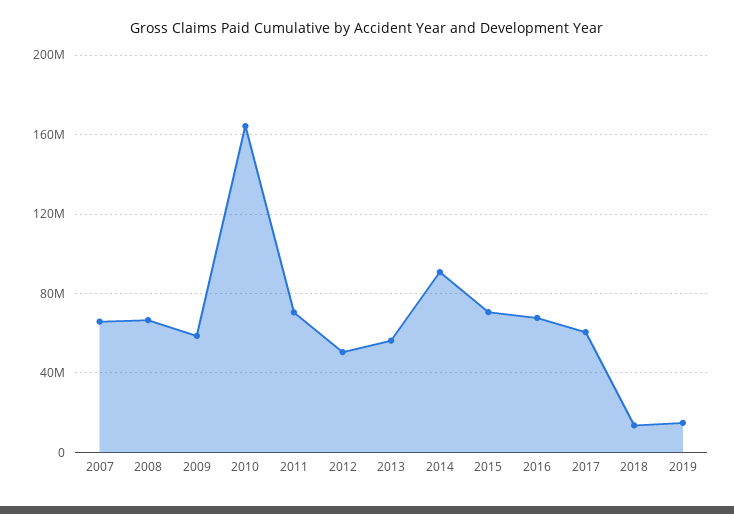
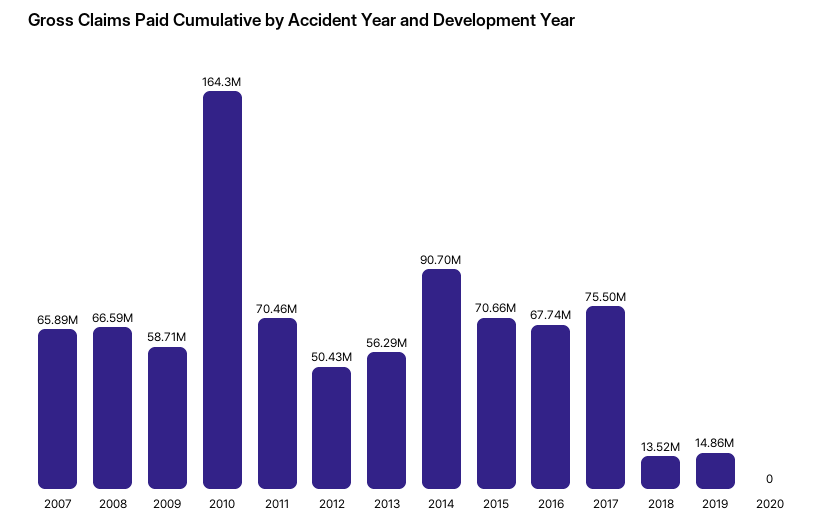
2017: 60000000 -> 75500000
2020: none -> 0

